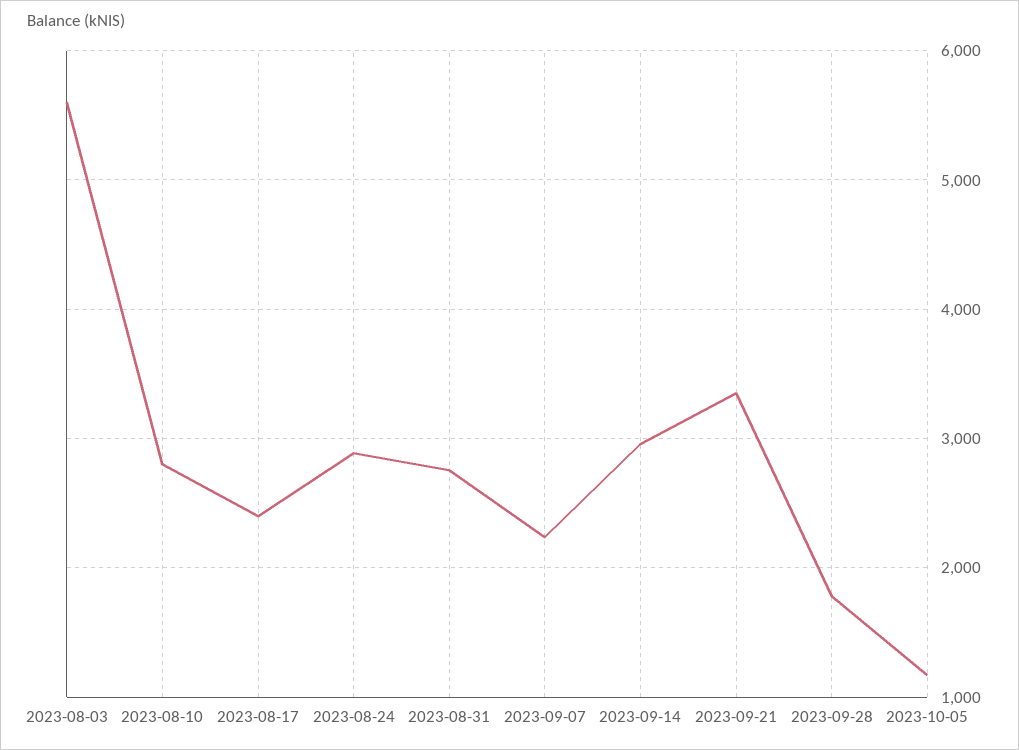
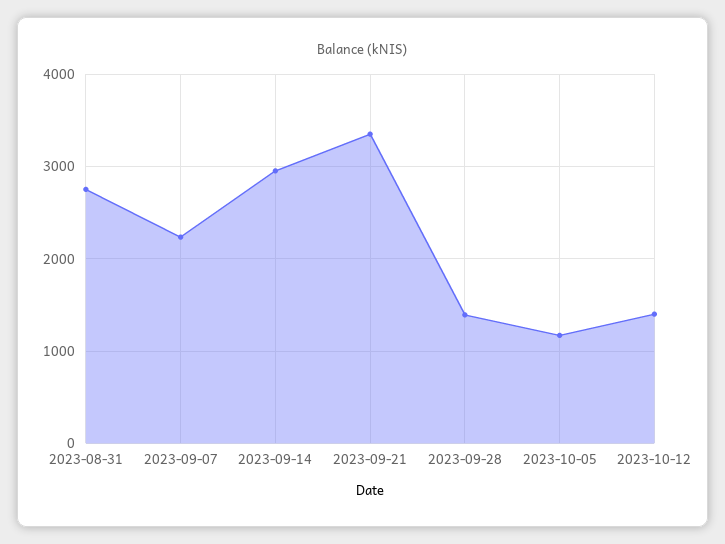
2023-08-03: 5600 -> none
2023-08-10: 2800 -> none
2023-08-17: 2400 -> none
2023-08-24: 2900 -> none
2023-09-28: 1800 -> 1400
2023-10-12: none -> 1400

